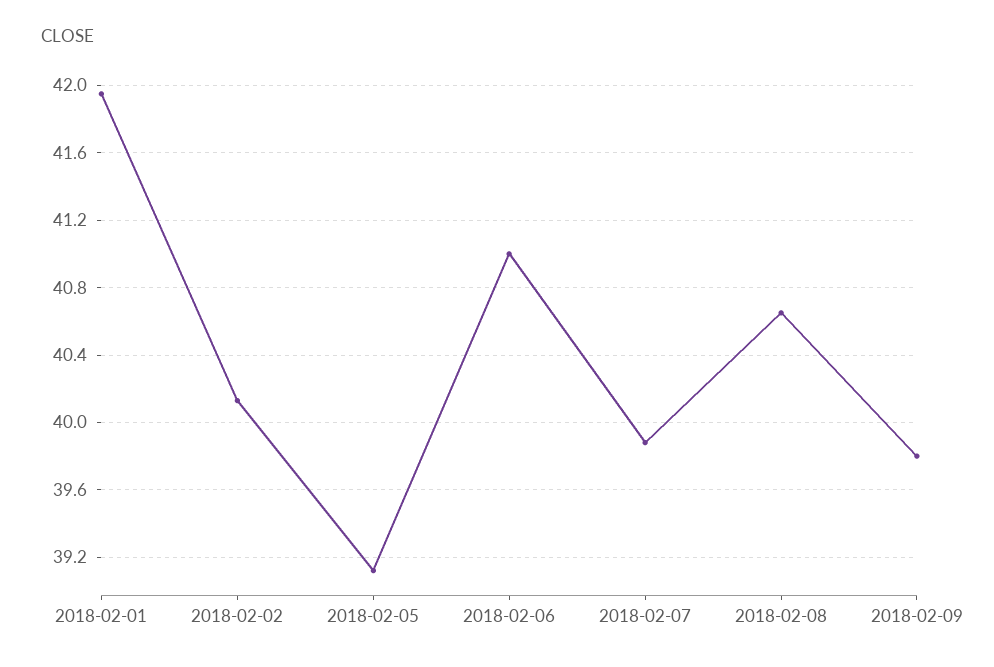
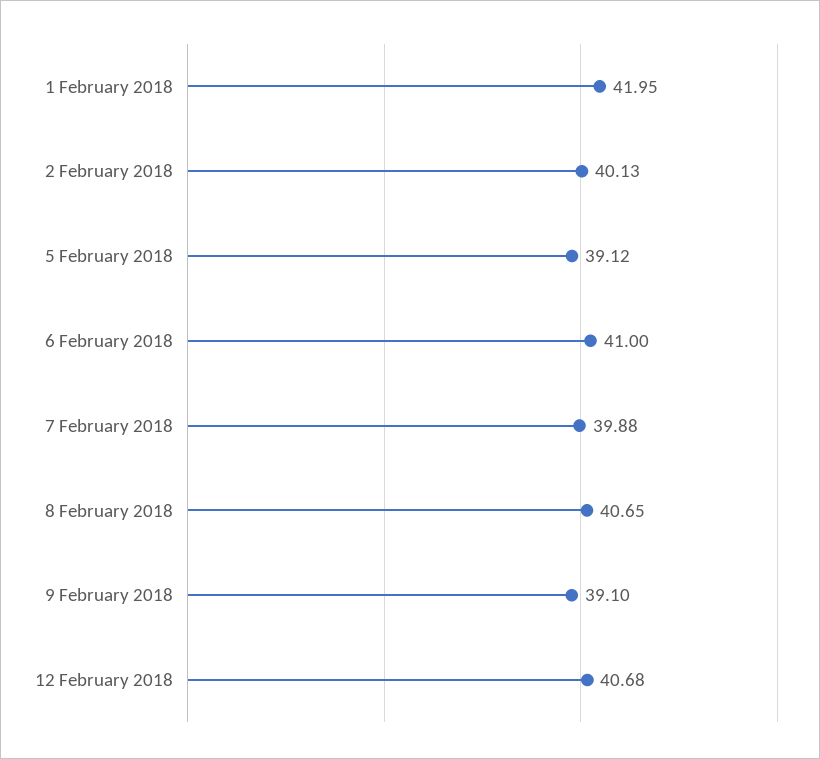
2018-02-09: 39.8 -> 39.1
12 February 2018: none -> 40.68

